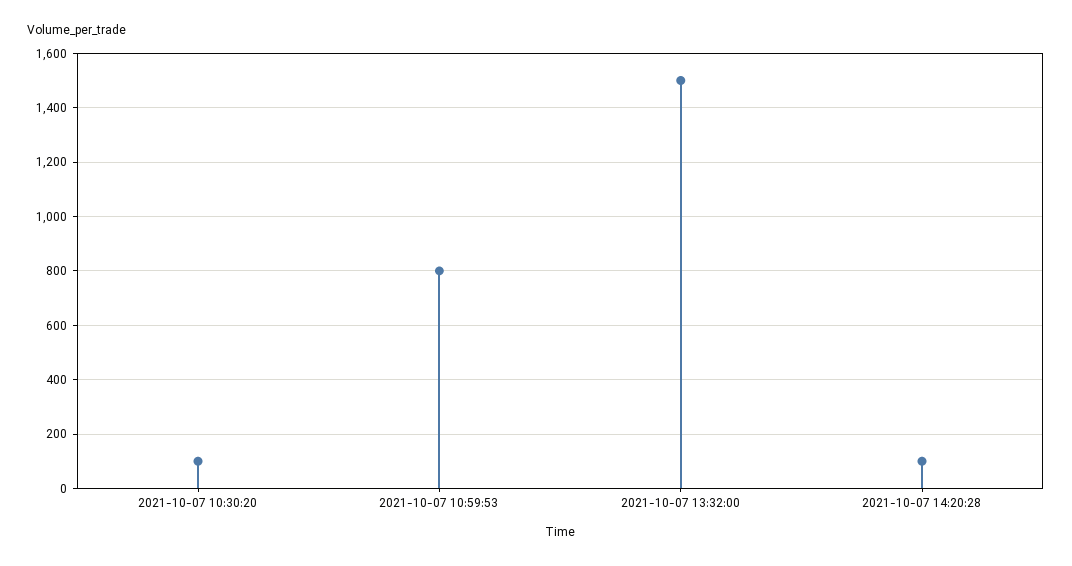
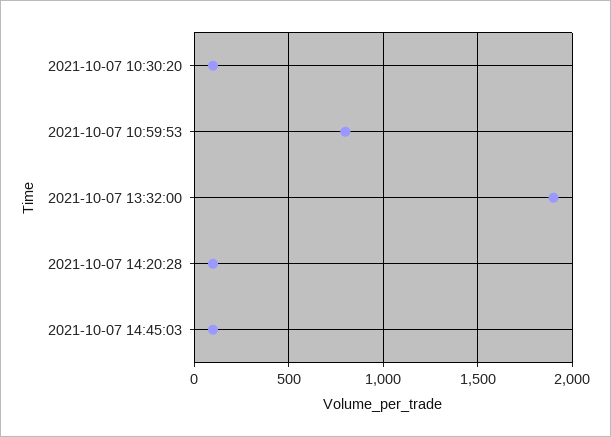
2021-10-07 13:32:00: 1500 -> 1900
2021-10-07 14:45:03: none -> 100

